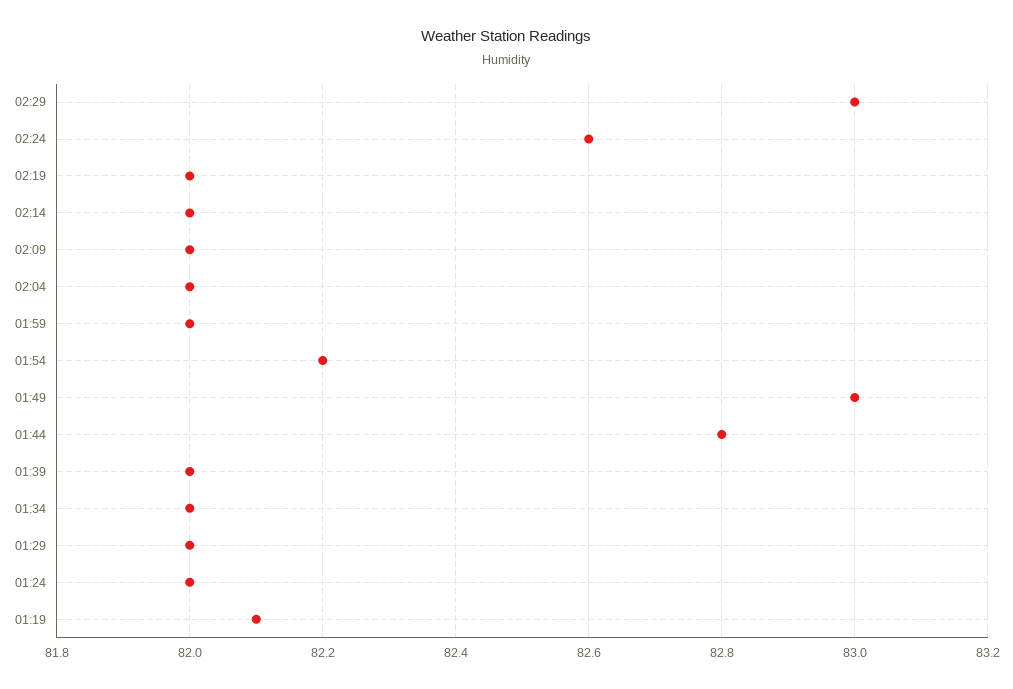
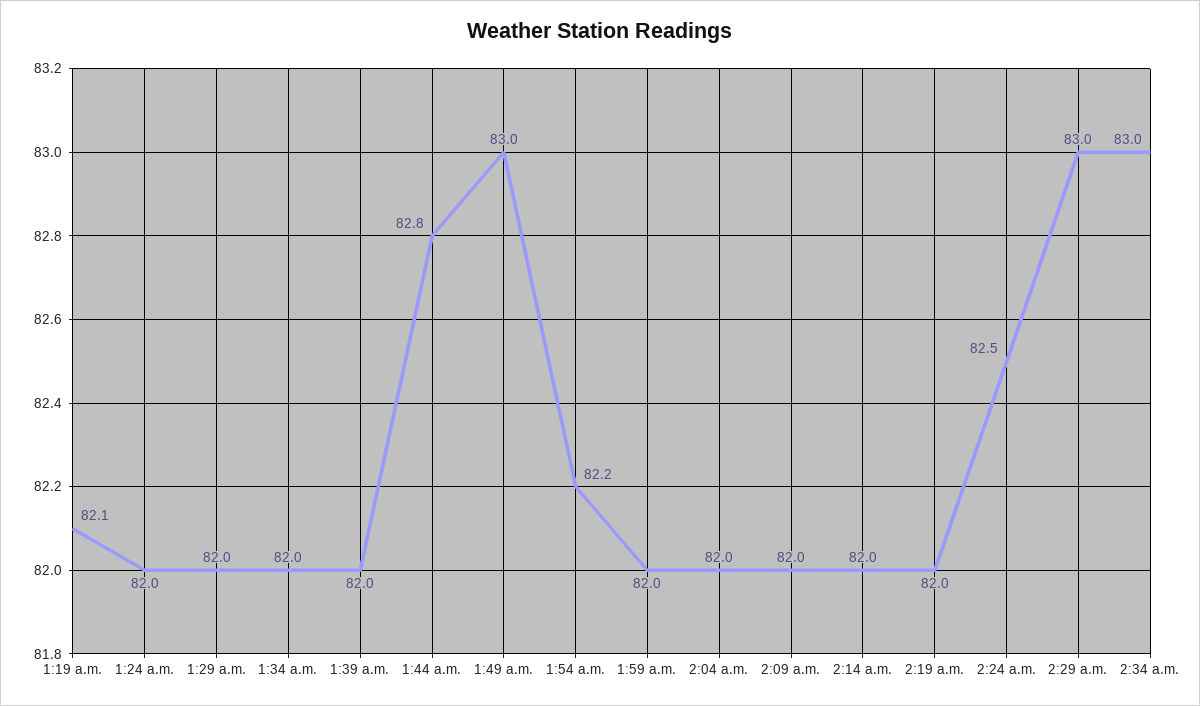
02:24: 82.6 -> 82.5
2:34 a.m.: none -> 83

